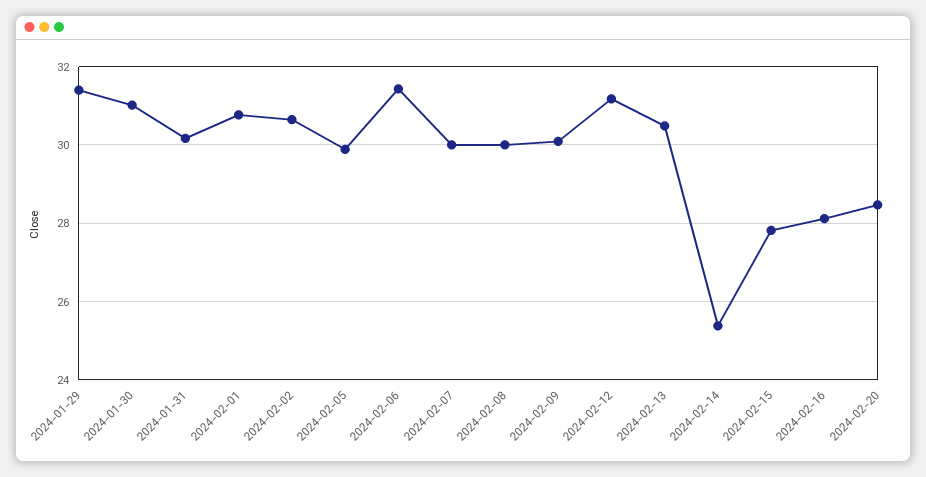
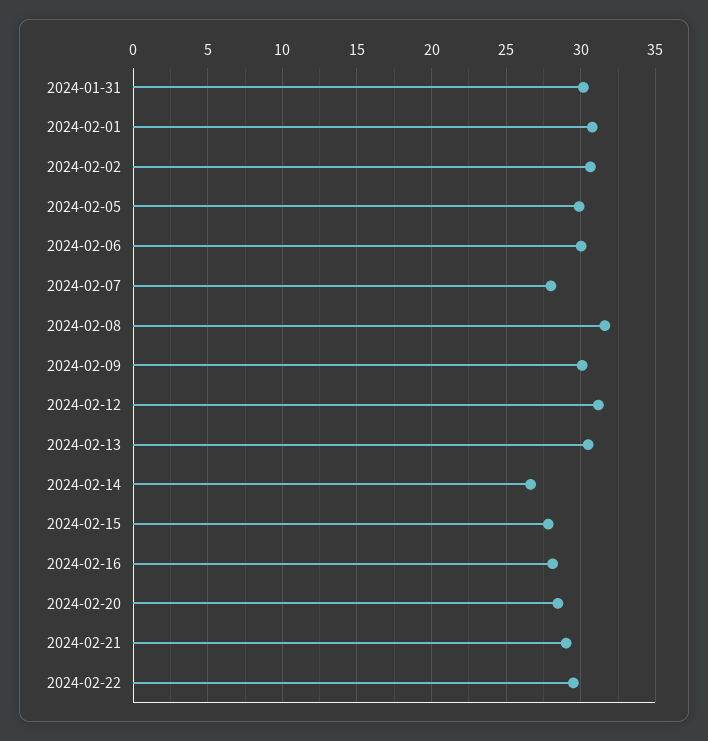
2024-01-29: 31.4 -> none
2024-01-30: 31 -> none
2024-02-06: 31.4 -> 30
2024-02-07: 30 -> 28
2024-02-08: 30 -> 31.5
2024-02-14: 25.4 -> 26.5
2024-02-21: none -> 29
2024-02-22: none -> 29.5

